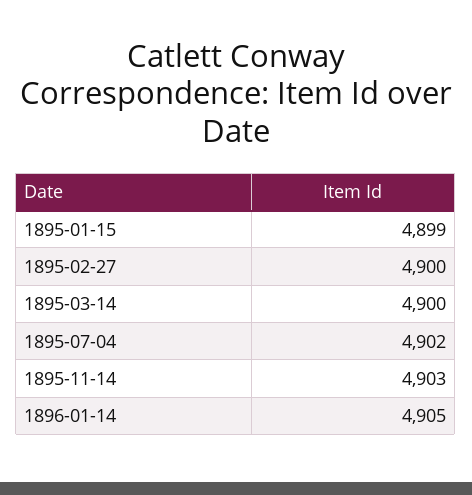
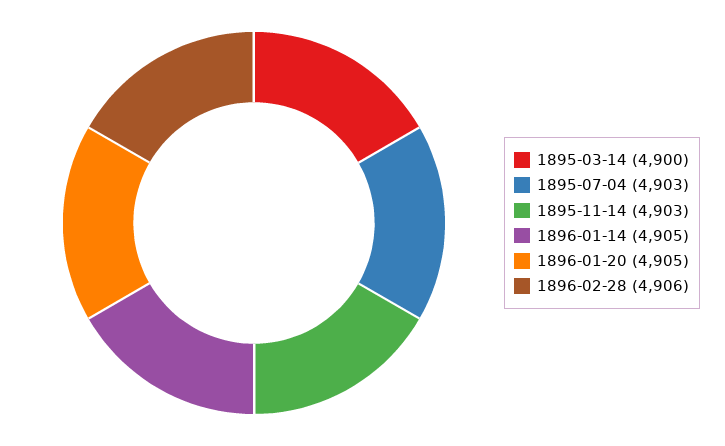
1895-01-15: 4899 -> none
1895-02-27: 4900 -> none
1895-07-04: 4902 -> 4903
1896-01-20: none -> 4905
1896-02-28: none -> 4906

